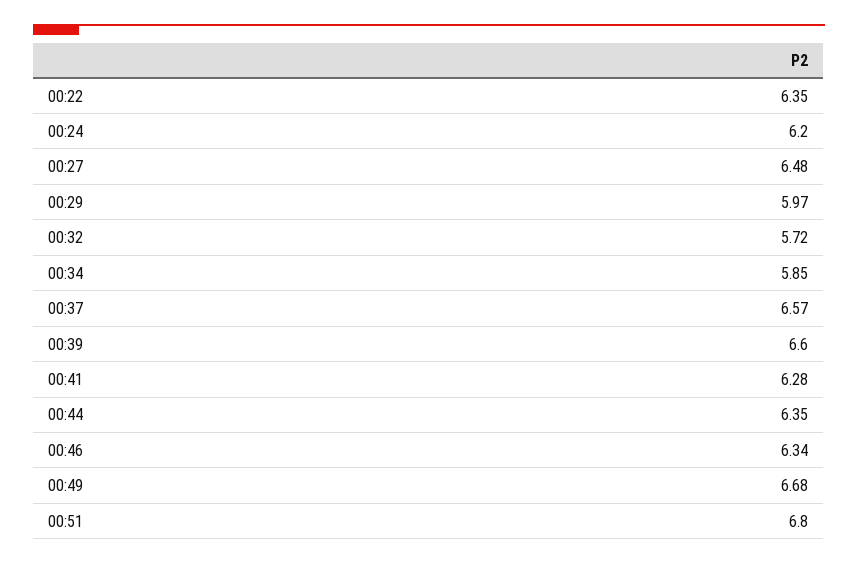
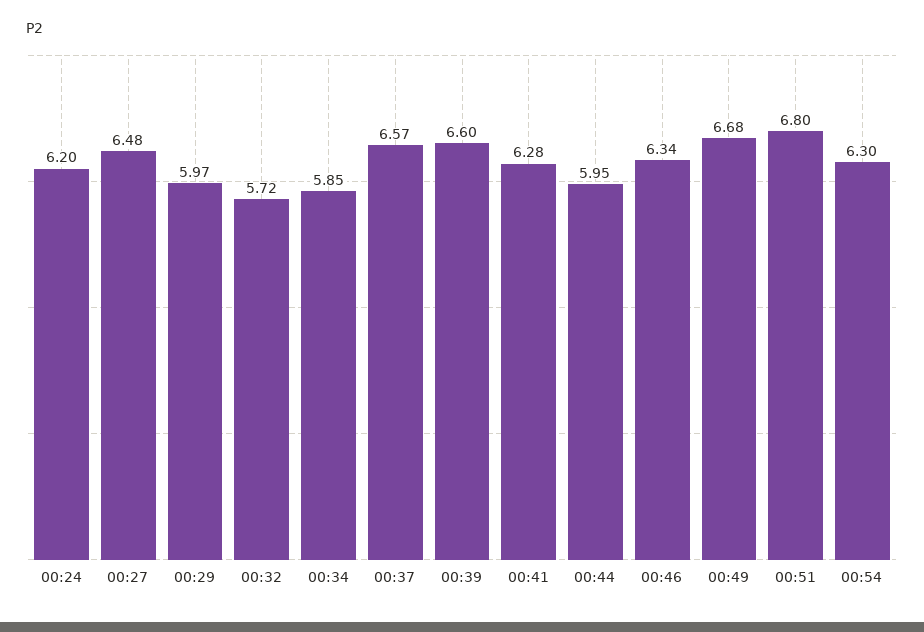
00:22: 6.35 -> none
00:44: 6.35 -> 5.95
00:54: none -> 6.3

